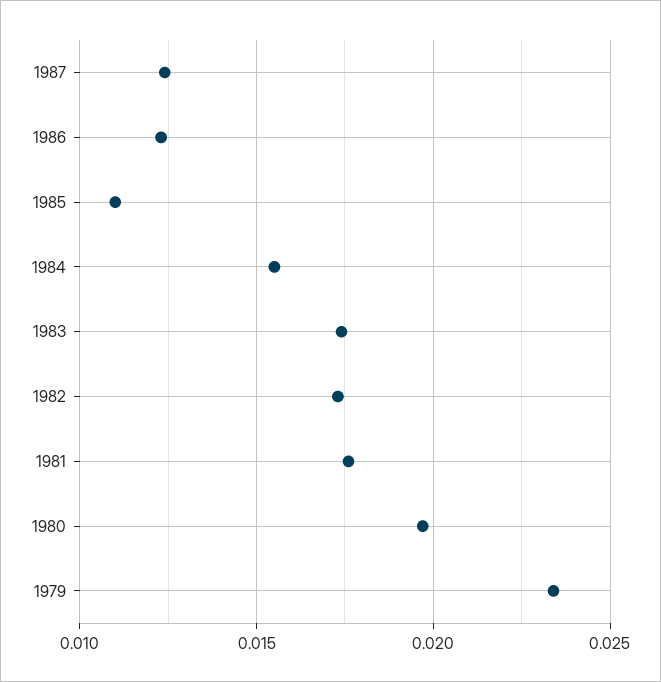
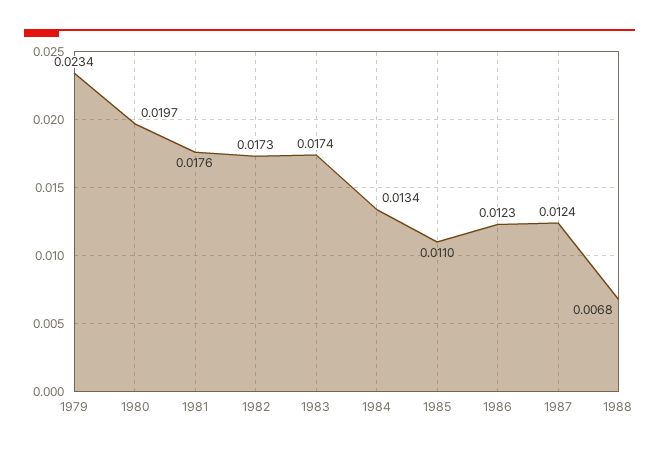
1984: 0.0155 -> 0.0134
1988: none -> 0.0068

